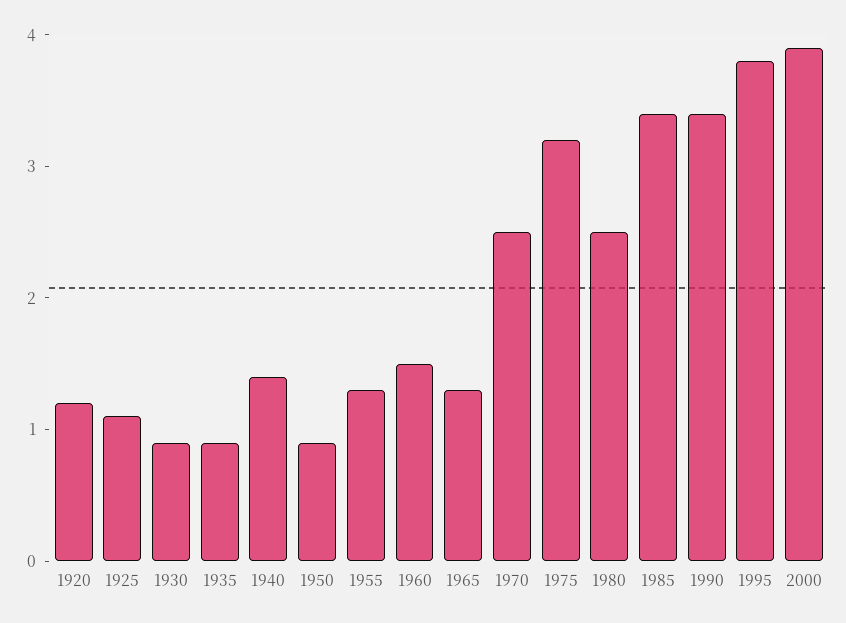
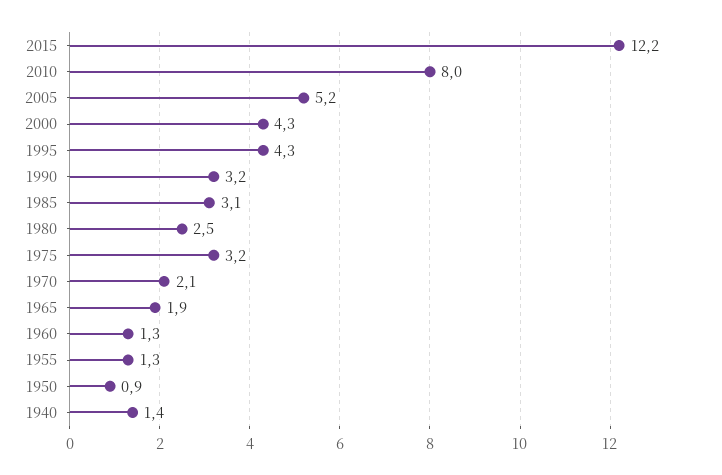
1920: 1.2 -> none
1925: 1.1 -> none
1930: 0.9 -> none
1935: 0.9 -> none
1960: 1.5 -> 1.3
1965: 1.3 -> 1.9
1970: 2.5 -> 2.1
1985: 3.4 -> 3.1
1990: 3.4 -> 3.2
1995: 3.8 -> 4.3
2000: 3.9 -> 4.3
2015: none -> 12.2
2010: none -> 8
2005: none -> 5.2

